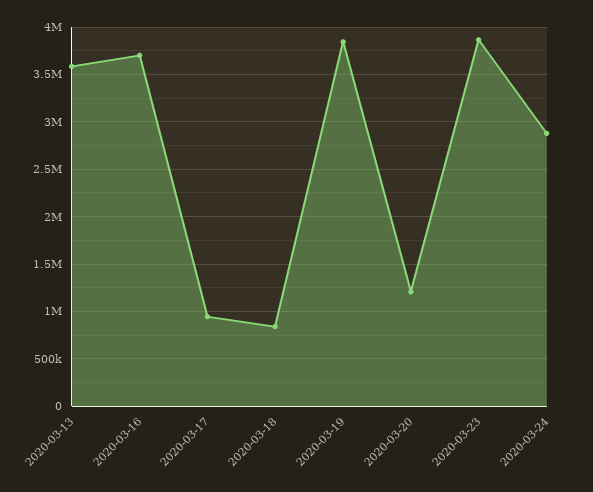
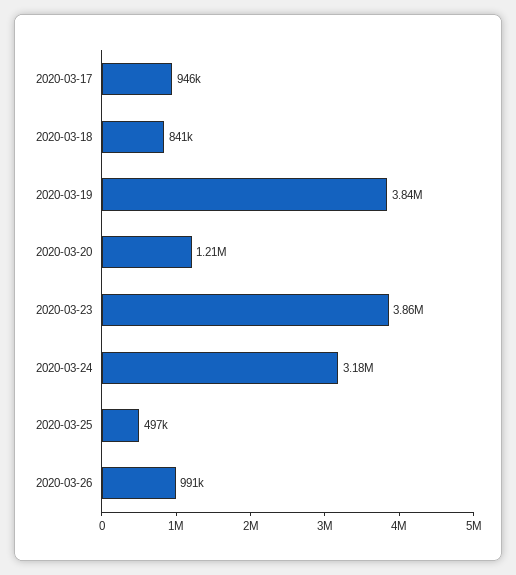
2020-03-13: 3600000 -> none
2020-03-16: 3700000 -> none
2020-03-24: 2900000 -> 3180000
2020-03-25: none -> 497000
2020-03-26: none -> 991000

